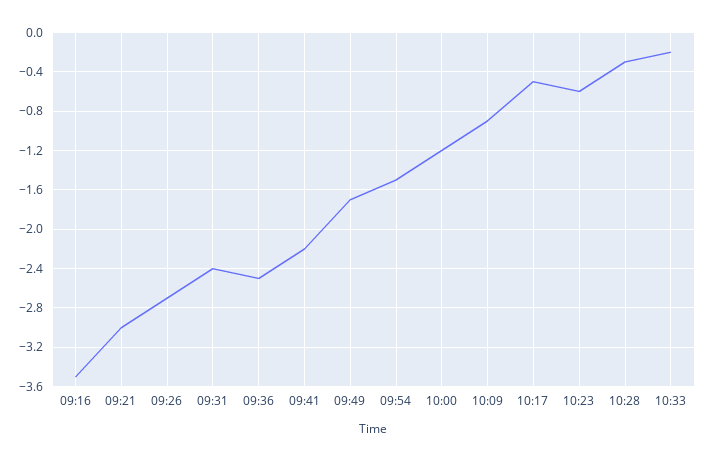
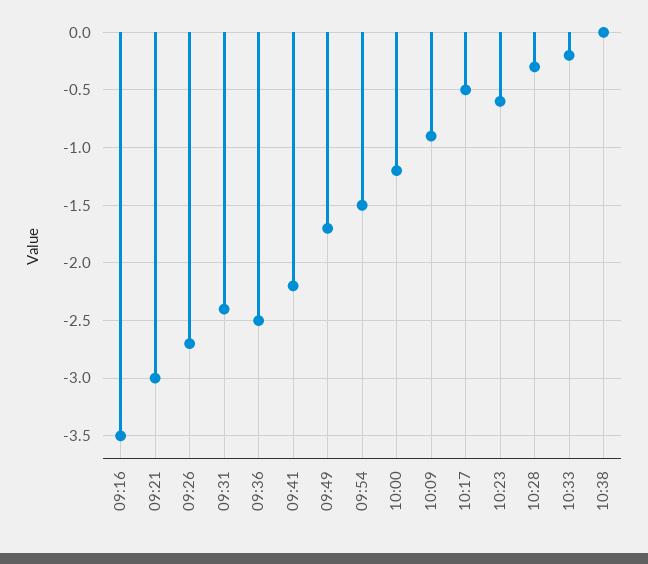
10:38: none -> 0

